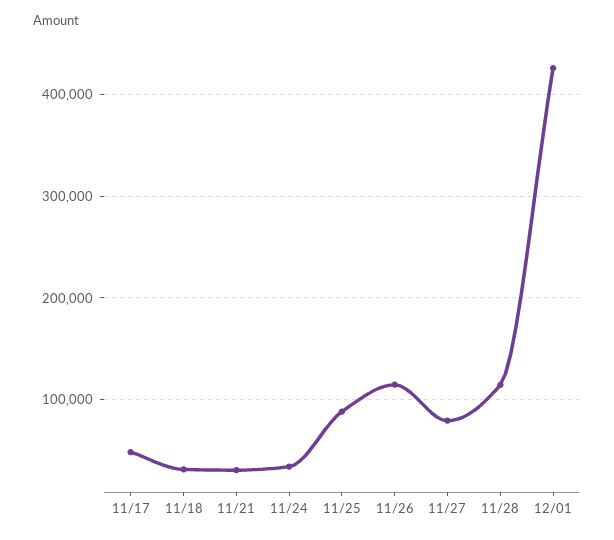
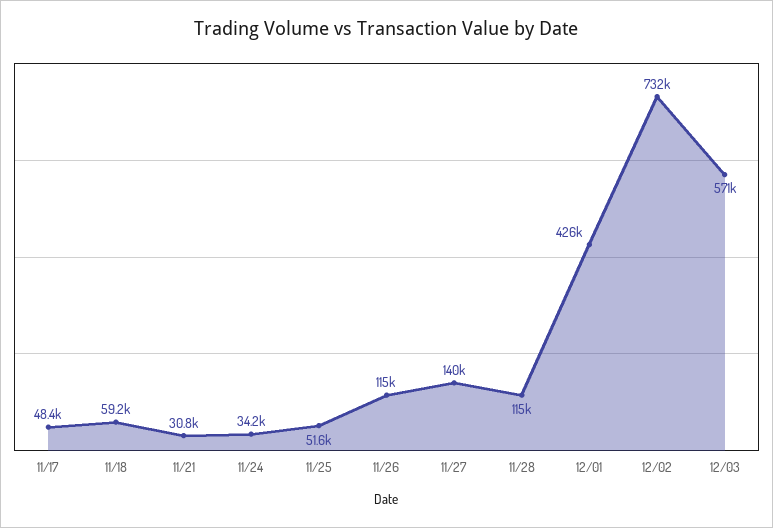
11/18: 30000 -> 59200
11/25: 90000 -> 51600
11/27: 80000 -> 140000
12/02: none -> 732000
12/03: none -> 571000

